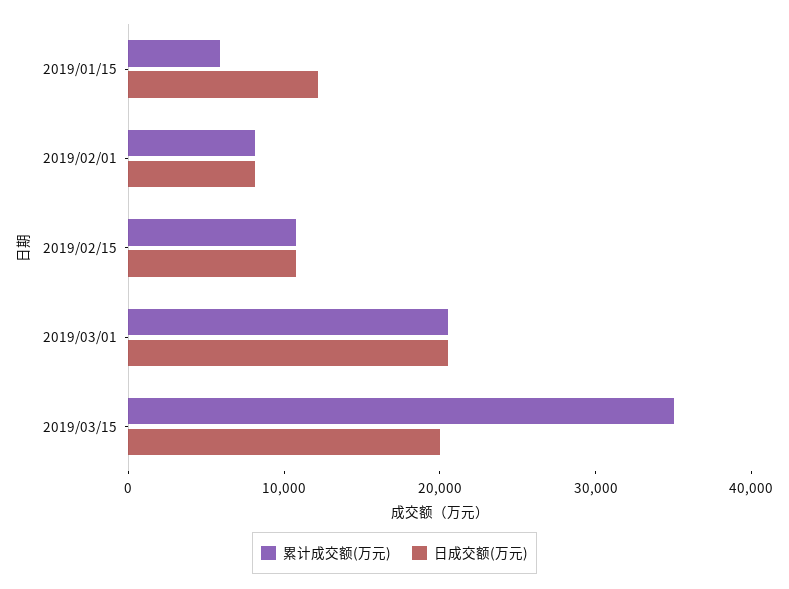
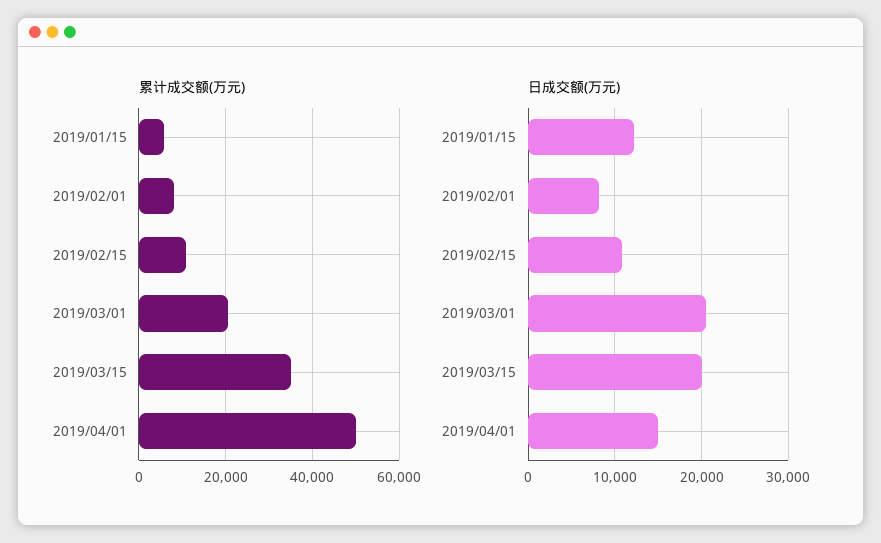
累计成交额(万元), 2019/04/01: none -> 50000
日成交额(万元), 2019/04/01: none -> 15000

